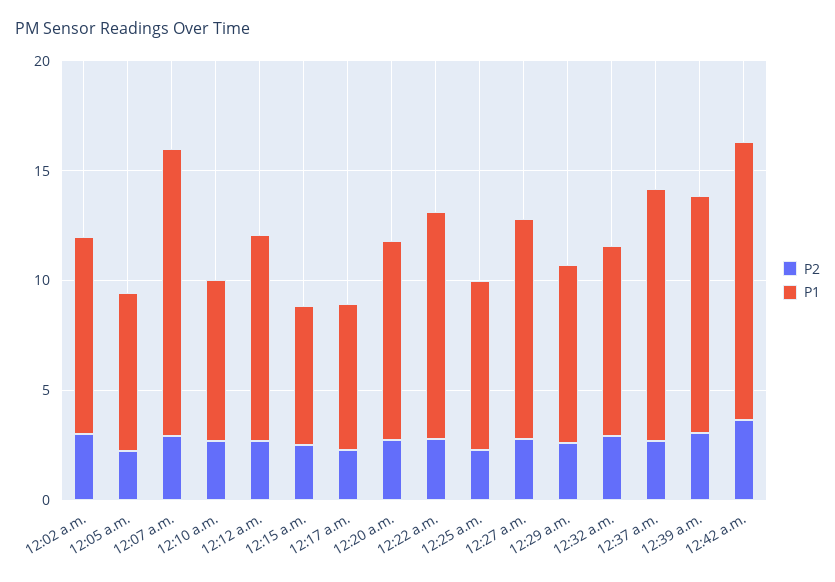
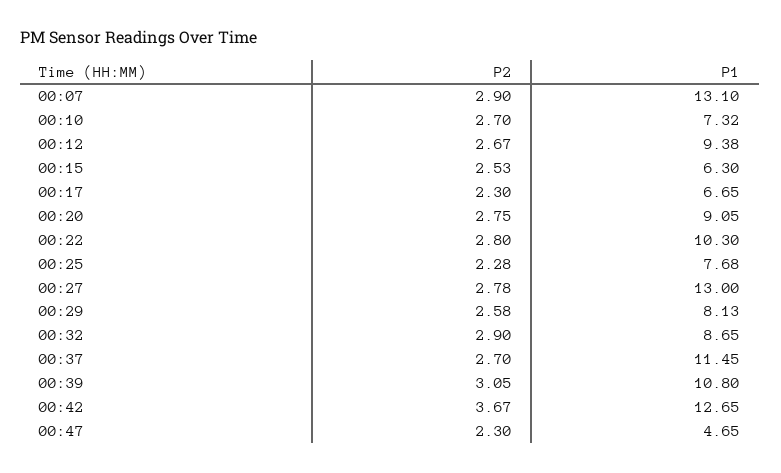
P2, 12:02 a.m.: 3 -> none
P1, 12:02 a.m.: 9 -> none
P2, 12:05 a.m.: 2 -> none
P1, 12:05 a.m.: 7 -> none
P1, 12:27 a.m.: 10 -> 13
P2, 00:47: none -> 2.3
P1, 00:47: none -> 4.65

